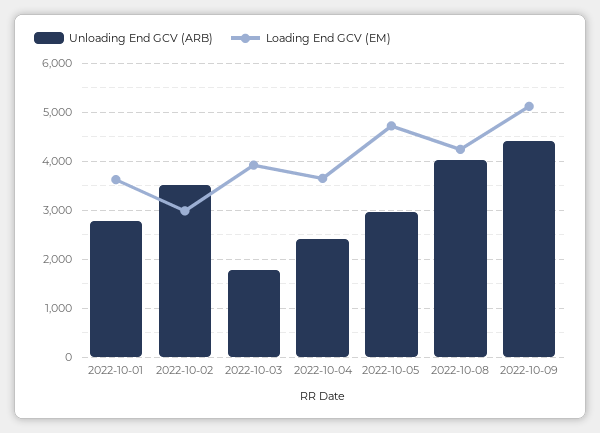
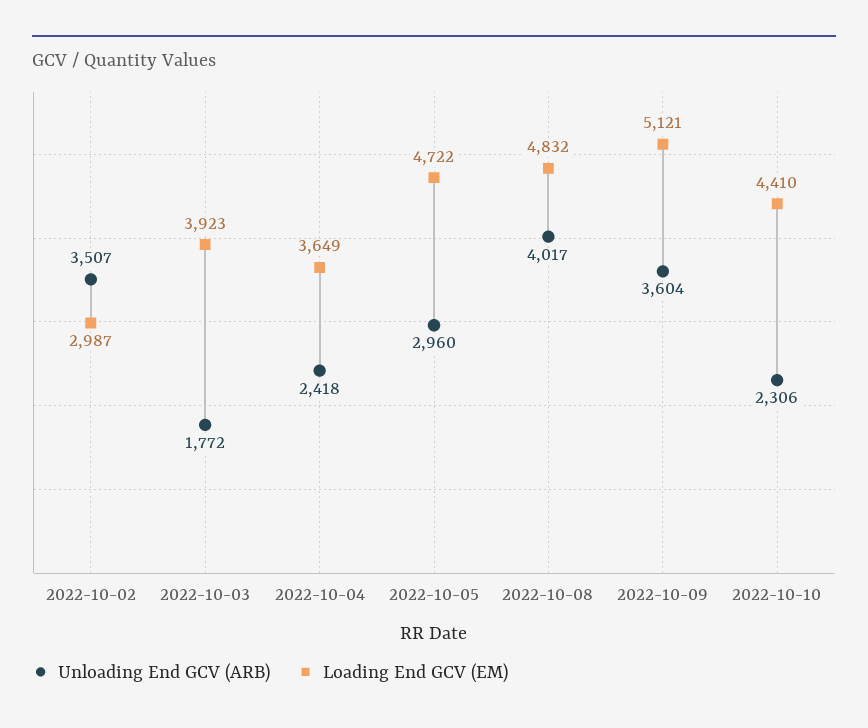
Unloading End GCV (ARB), 2022-10-01: 2800 -> none
Loading End GCV (EM), 2022-10-01: 3600 -> none
Loading End GCV (EM), 2022-10-08: 4200 -> 4832
Unloading End GCV (ARB), 2022-10-09: 4400 -> 3604
Unloading End GCV (ARB), 2022-10-10: none -> 2306
Loading End GCV (EM), 2022-10-10: none -> 4410

